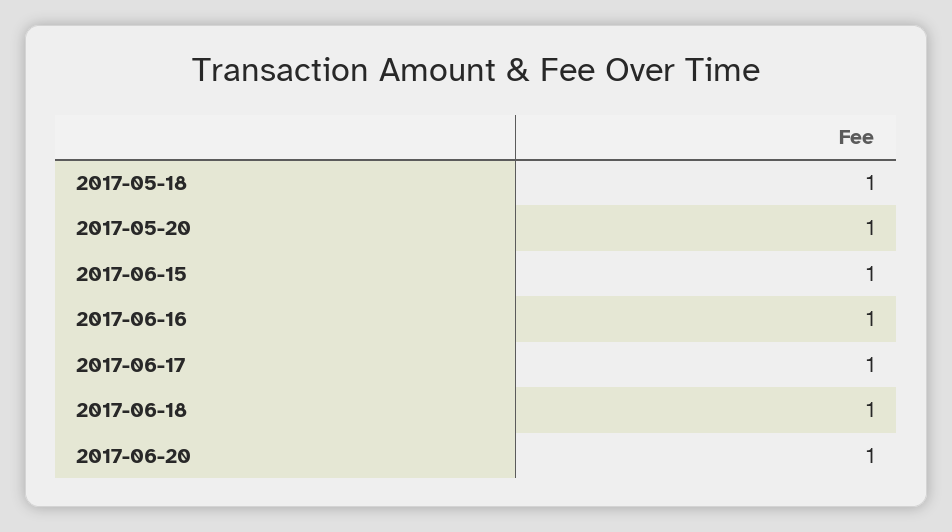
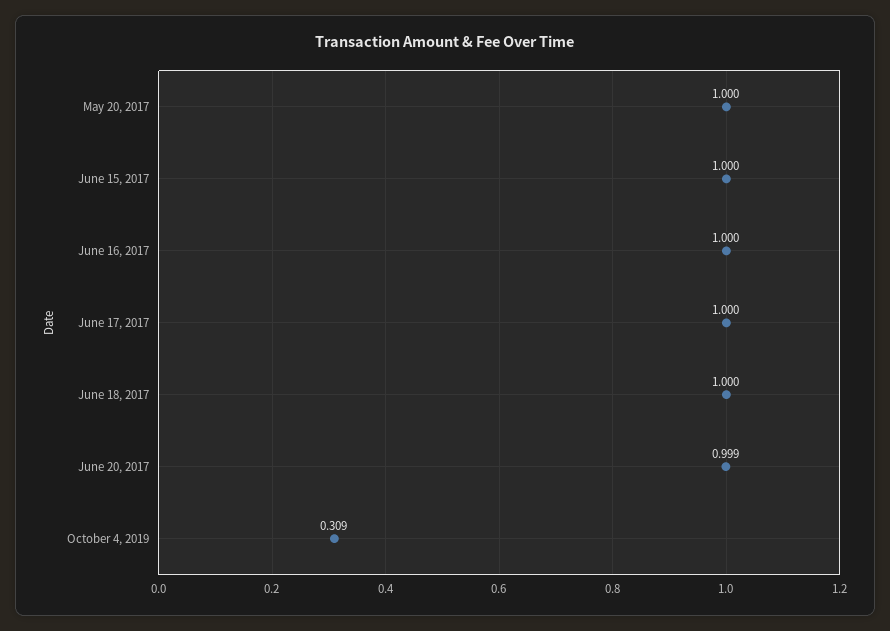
2017-05-18: 1 -> none
2017-06-20: 1 -> 0.999
October 4, 2019: none -> 0.309

